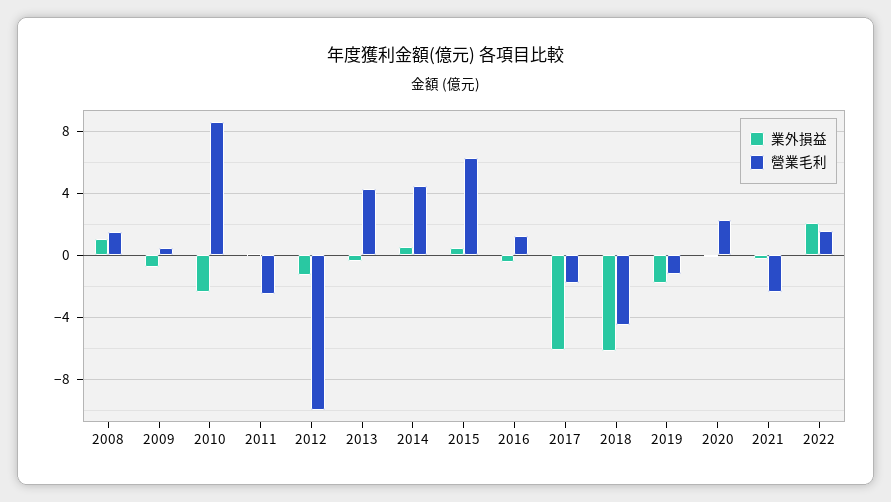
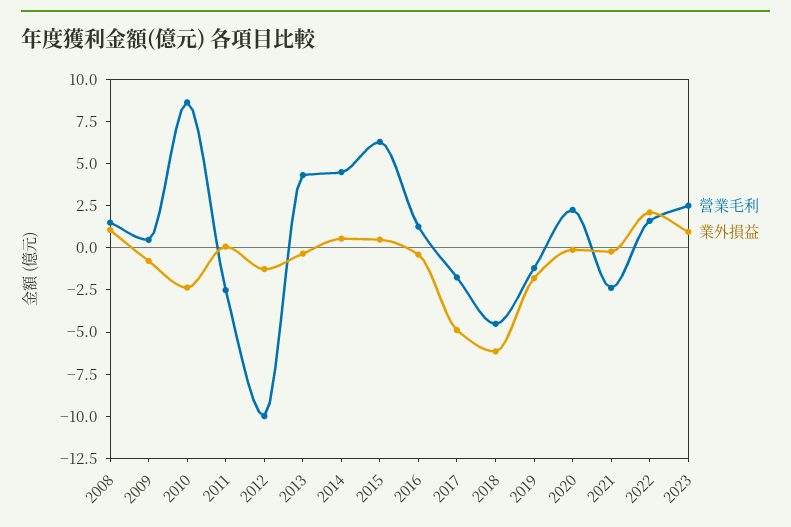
業外損益, 2017: -6 -> -5
營業毛利, 2023: none -> 2.5
業外損益, 2023: none -> 1

